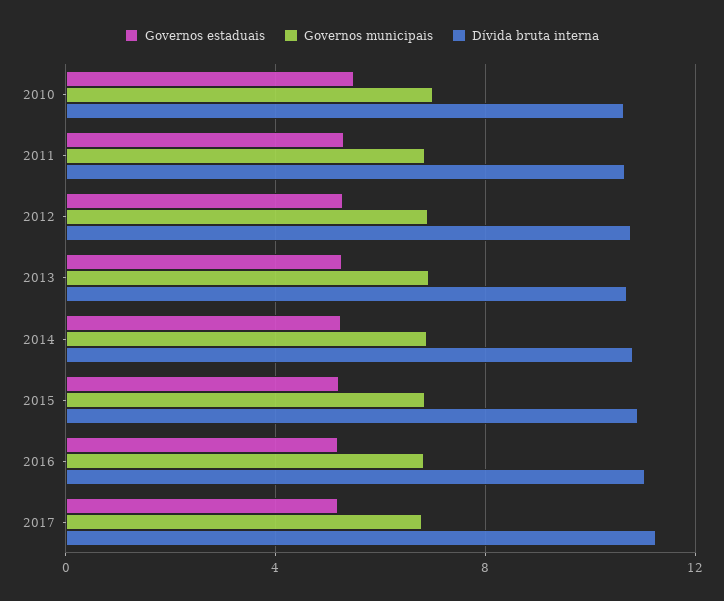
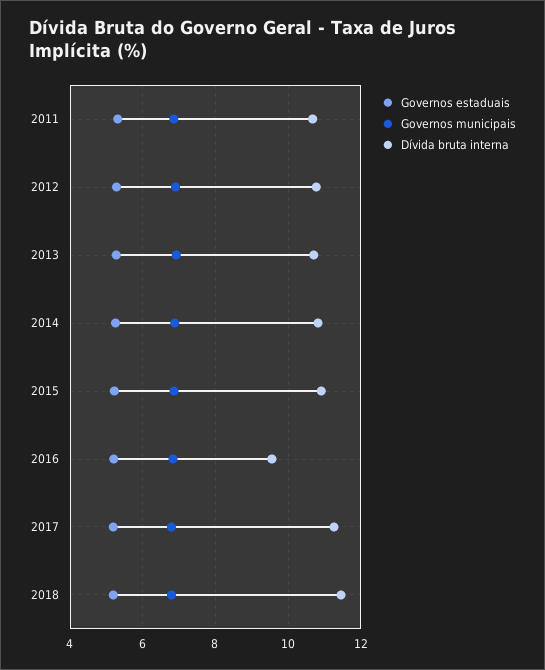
Governos estaduais, 2010: 5.5 -> none
Governos municipais, 2010: 7 -> none
Dívida bruta interna, 2010: 10.5 -> none
Dívida bruta interna, 2016: 11 -> 9.6
Governos estaduais, 2018: none -> 5.2
Governos municipais, 2018: none -> 6.8
Dívida bruta interna, 2018: none -> 11.4

